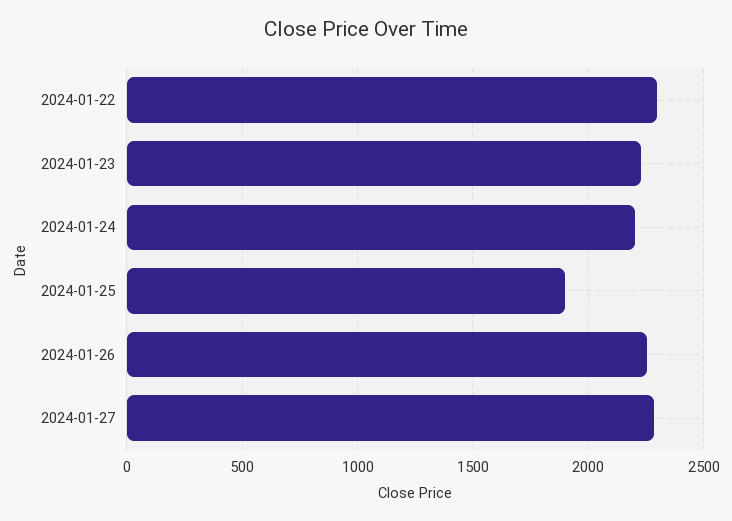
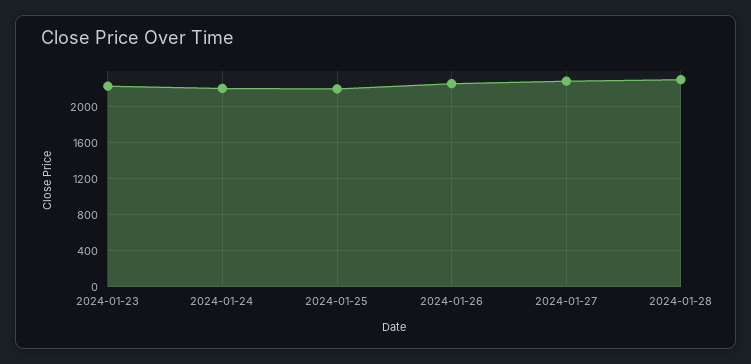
2024-01-22: 2300 -> none
2024-01-25: 1900 -> 2200
2024-01-28: none -> 2300

